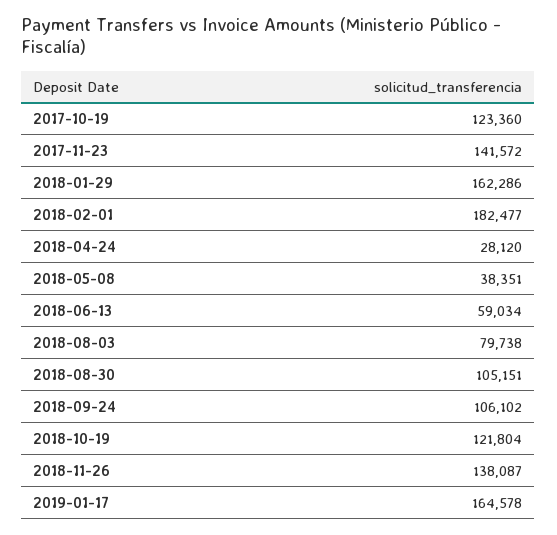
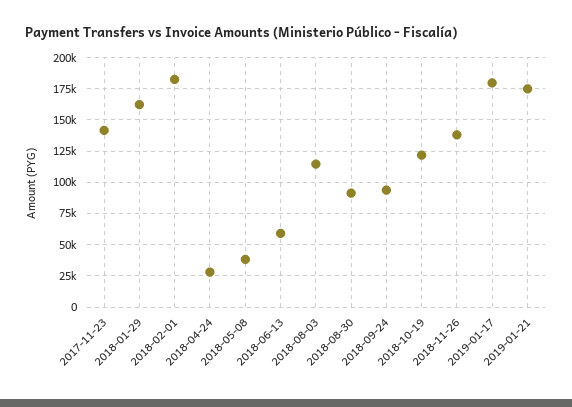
2017-10-19: 123360 -> none
2018-08-03: 79738 -> 115000
2018-08-30: 105151 -> 90000
2018-09-24: 106102 -> 95000
2019-01-17: 164578 -> 180000
2019-01-21: none -> 175000

